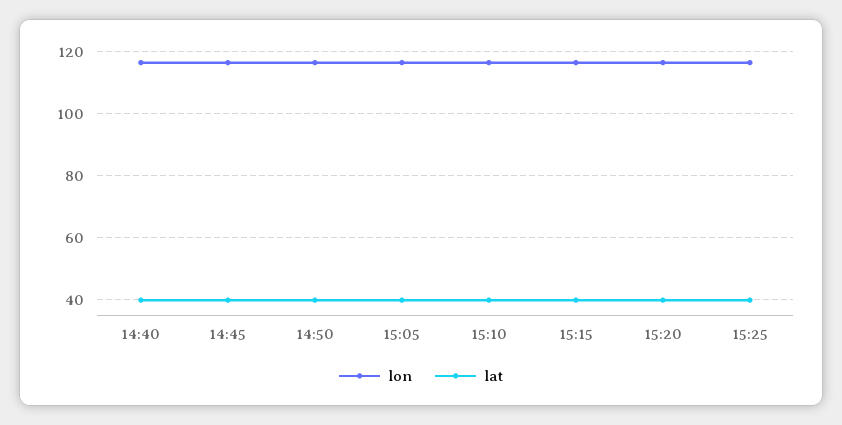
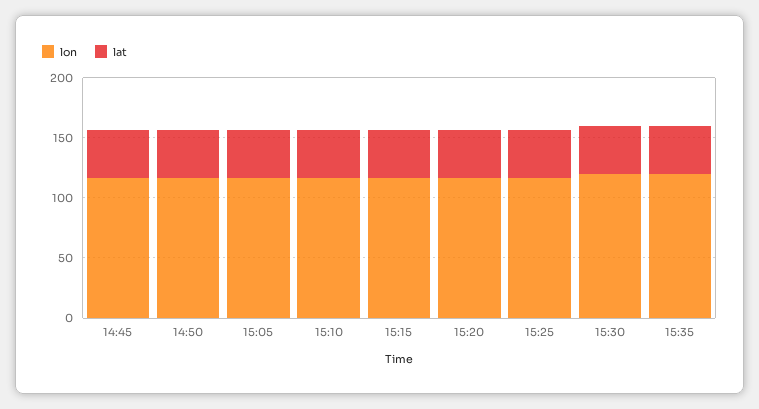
lon, 14:40: 116 -> none
lat, 14:40: 40 -> none
lon, 15:30: none -> 120
lat, 15:30: none -> 40
lon, 15:35: none -> 120
lat, 15:35: none -> 40

